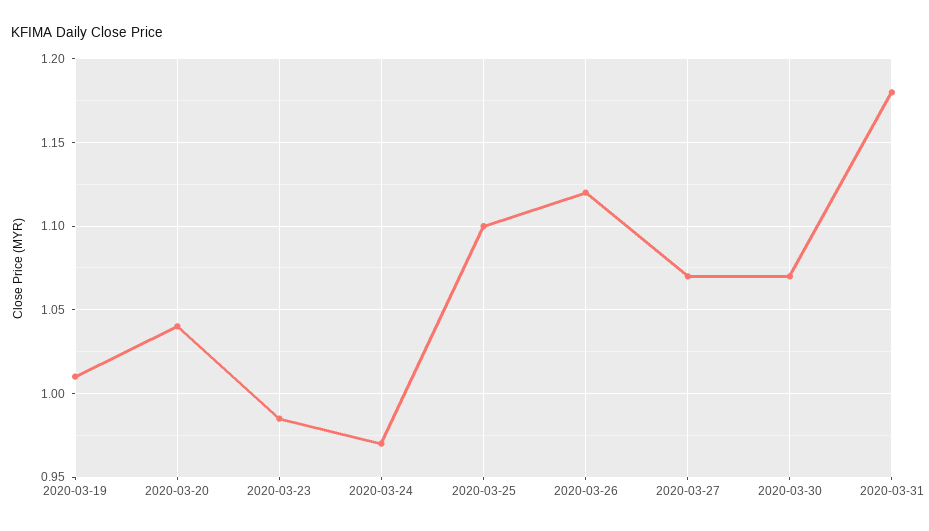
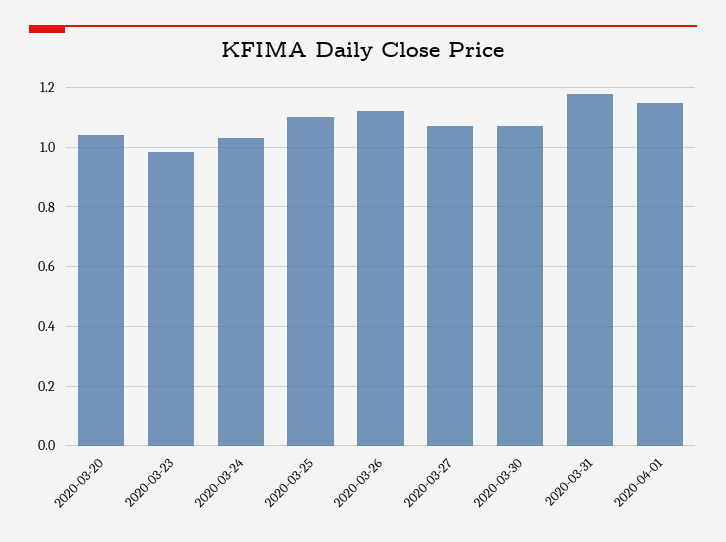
2020-03-19: 1.01 -> none
2020-03-24: 0.97 -> 1.025
2020-04-01: none -> 1.15

